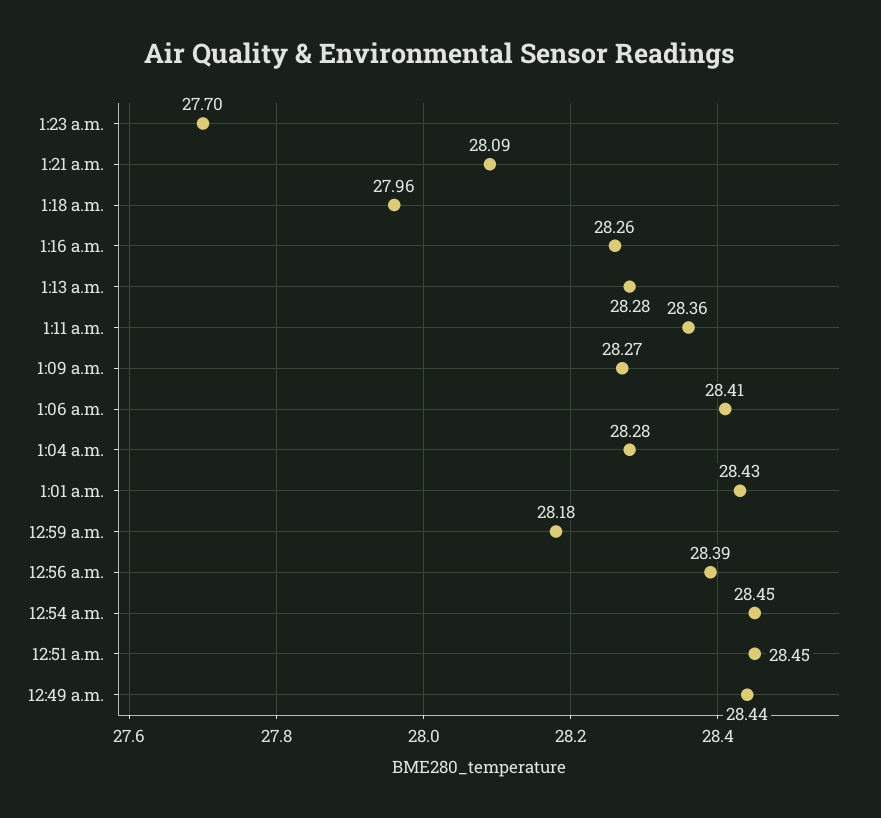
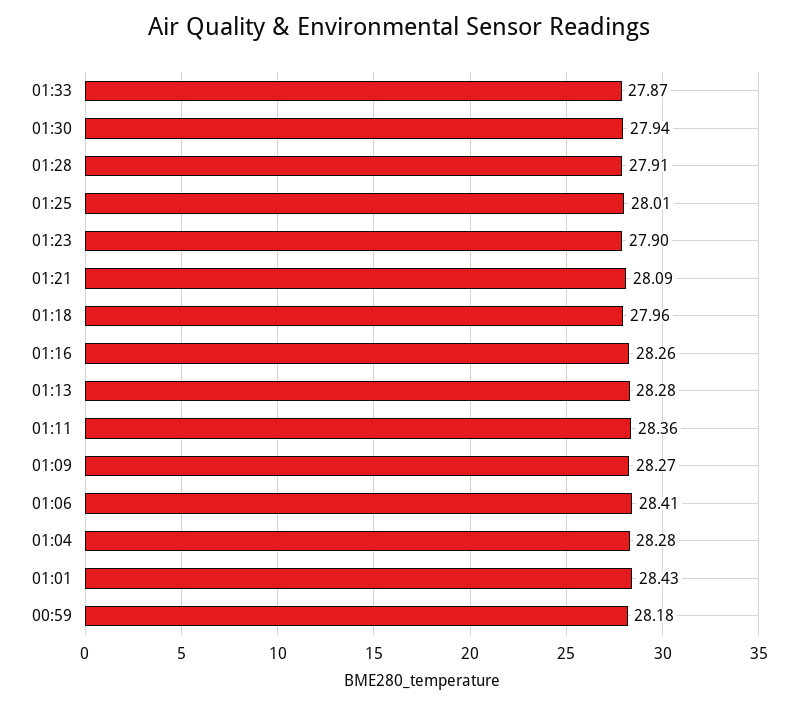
1:23 a.m.: 27.7 -> 27.9
12:56 a.m.: 28.39 -> none
12:54 a.m.: 28.45 -> none
12:51 a.m.: 28.45 -> none
12:49 a.m.: 28.44 -> none
01:33: none -> 27.87
01:30: none -> 27.94
01:28: none -> 27.91
01:25: none -> 28.01

